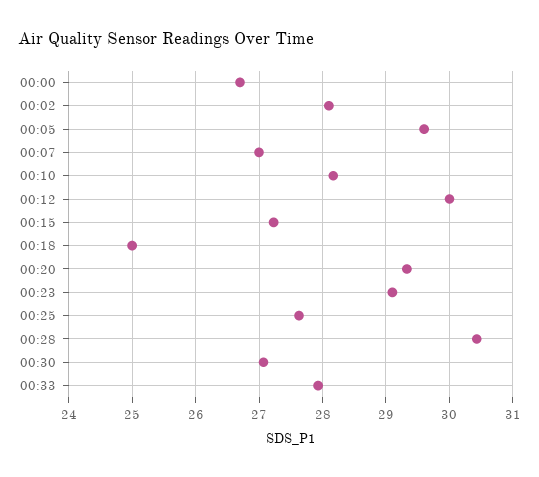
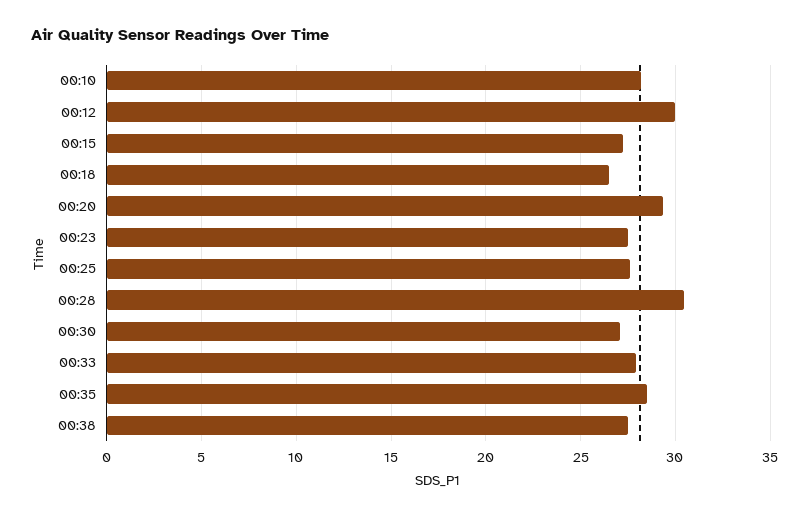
00:00: 26.7 -> none
00:02: 28.1 -> none
00:05: 29.6 -> none
00:07: 27 -> none
00:18: 25 -> 26.5
00:23: 29.1 -> 27.5
00:35: none -> 28.5
00:38: none -> 27.5

